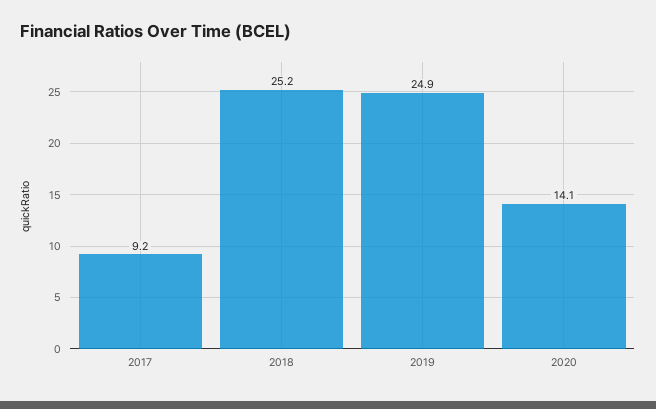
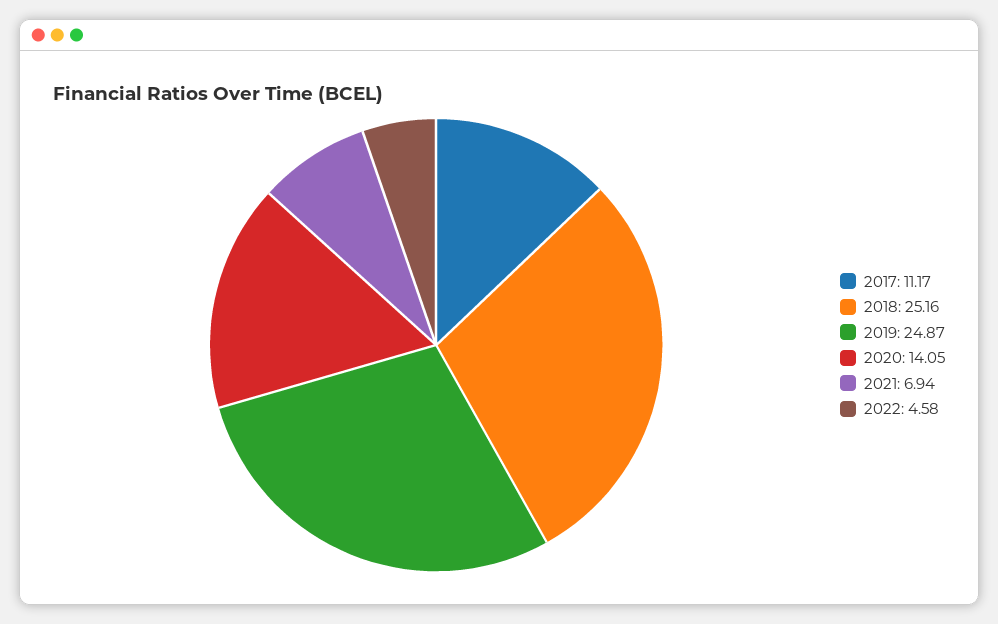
2017: 9.2 -> 11.17
2021: none -> 6.94
2022: none -> 4.58

